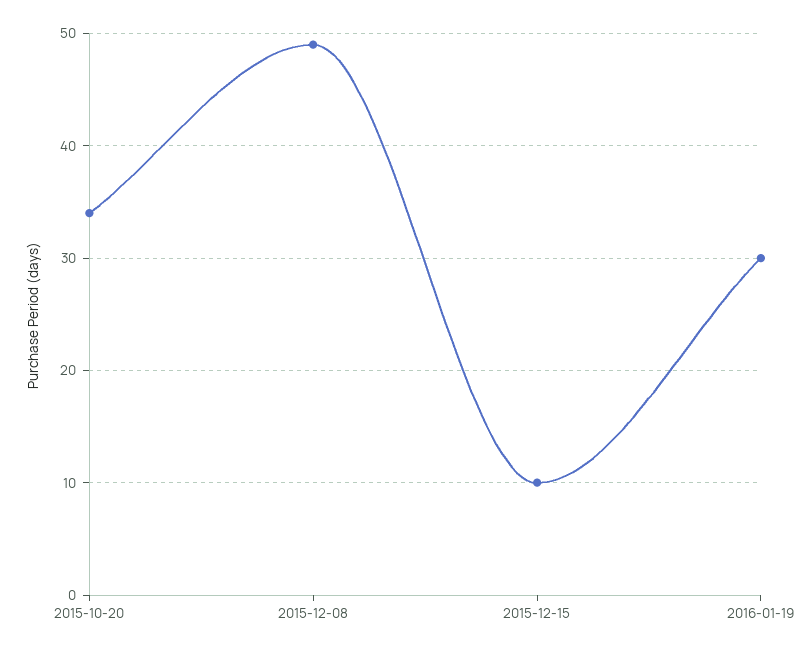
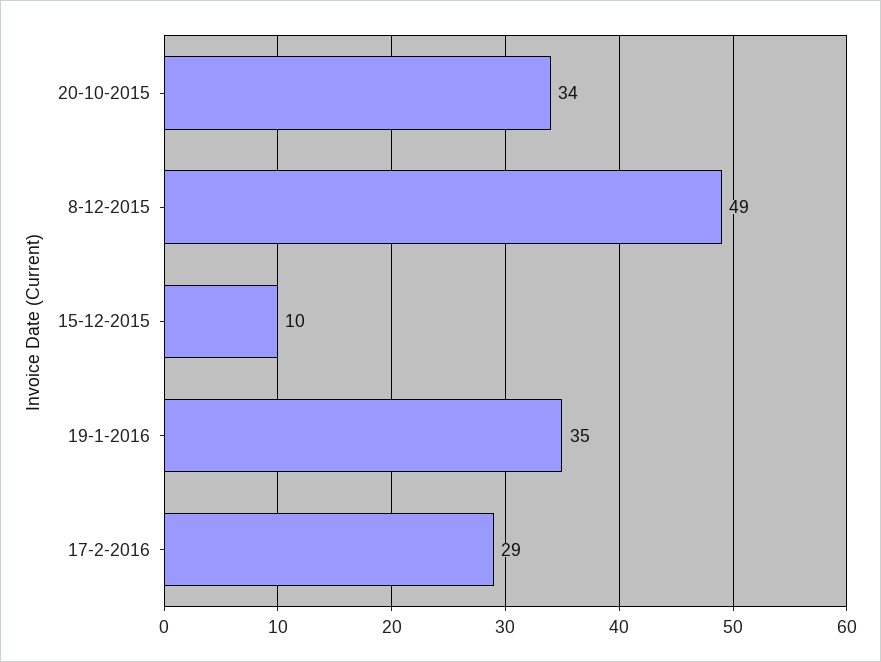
2016-01-19: 30 -> 35
17-2-2016: none -> 29

